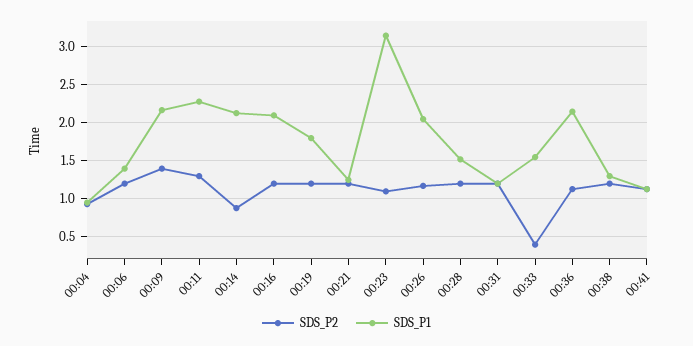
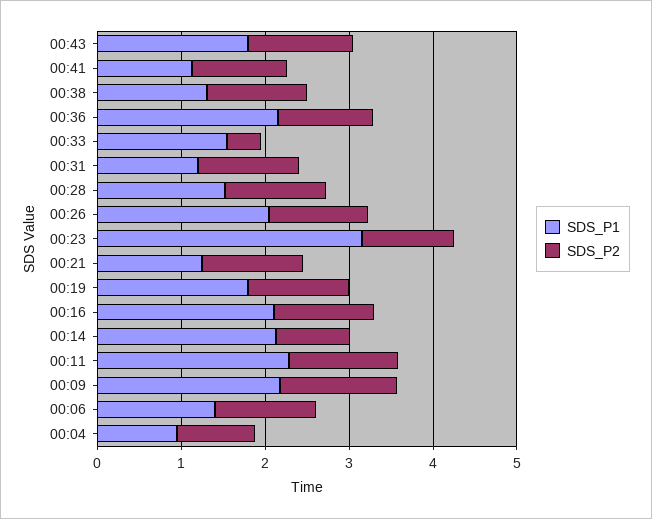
SDS_P1, 00:43: none -> 1.8
SDS_P2, 00:43: none -> 1.2

